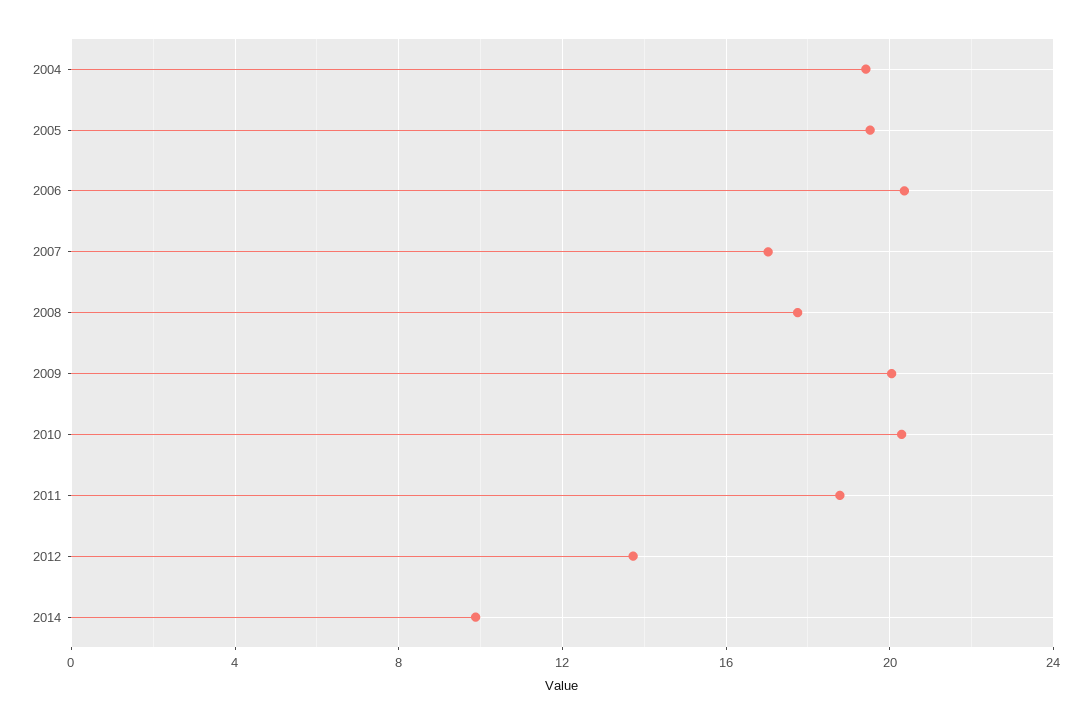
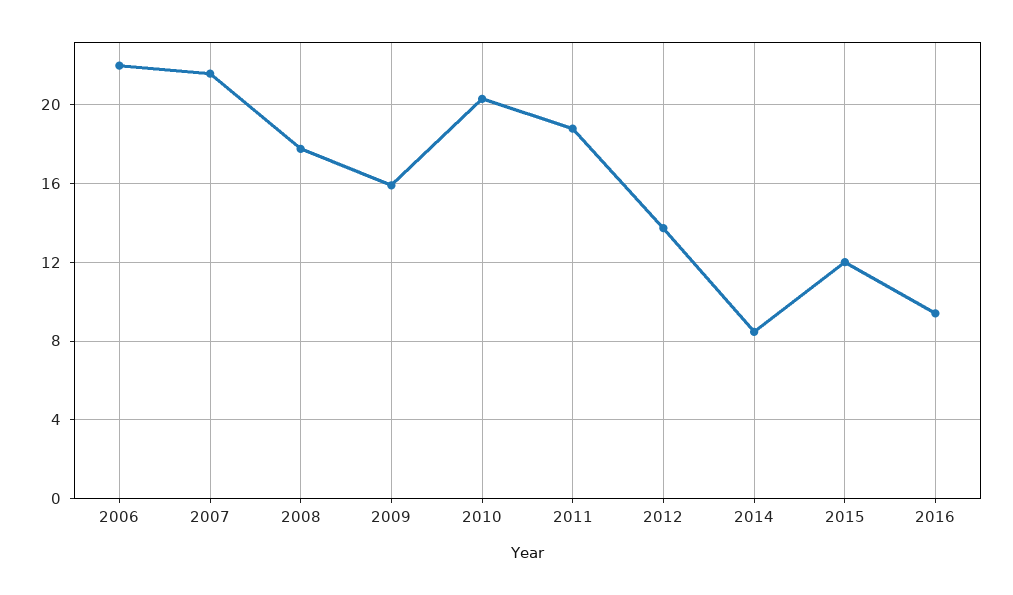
2004: 19.5 -> none
2005: 19.5 -> none
2006: 20.5 -> 22
2007: 17 -> 21.5
2009: 20 -> 16
2014: 10 -> 8.5
2015: none -> 12
2016: none -> 9.5

